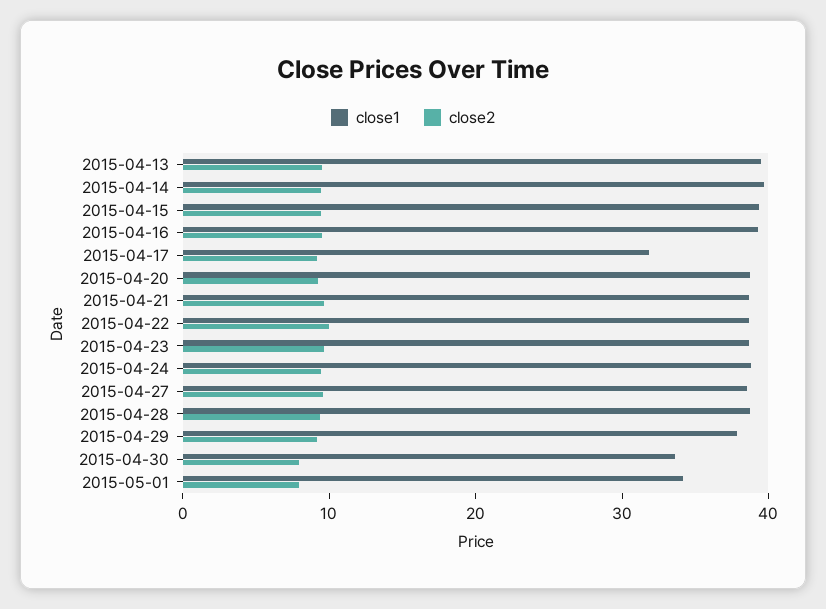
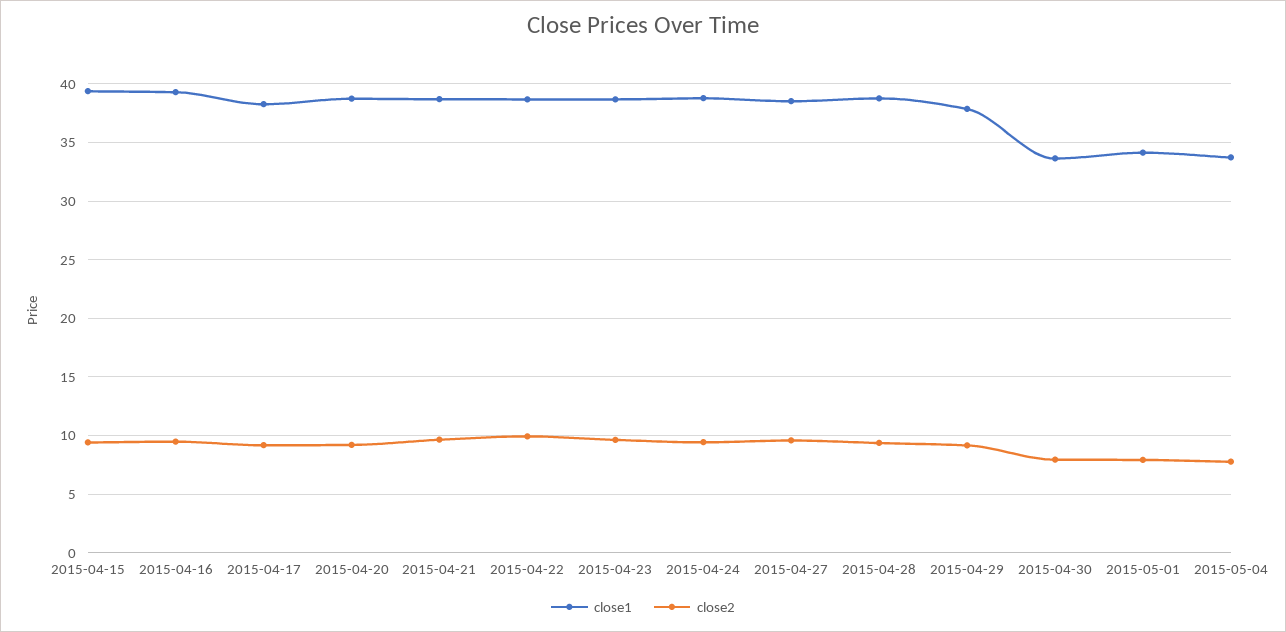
close1, 2015-04-13: 40 -> none
close2, 2015-04-13: 10 -> none
close1, 2015-04-14: 40 -> none
close2, 2015-04-14: 10 -> none
close1, 2015-04-17: 32 -> 38
close1, 2015-05-04: none -> 34
close2, 2015-05-04: none -> 8

